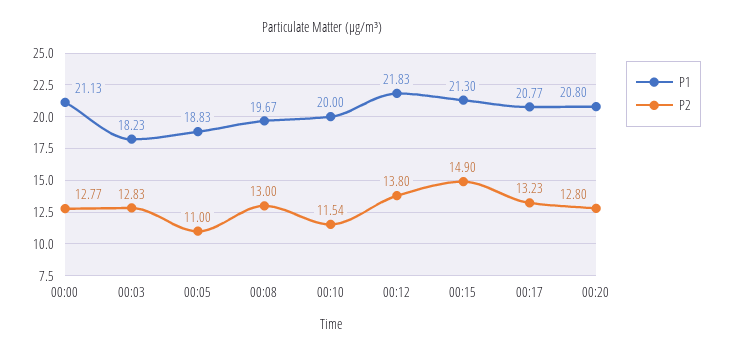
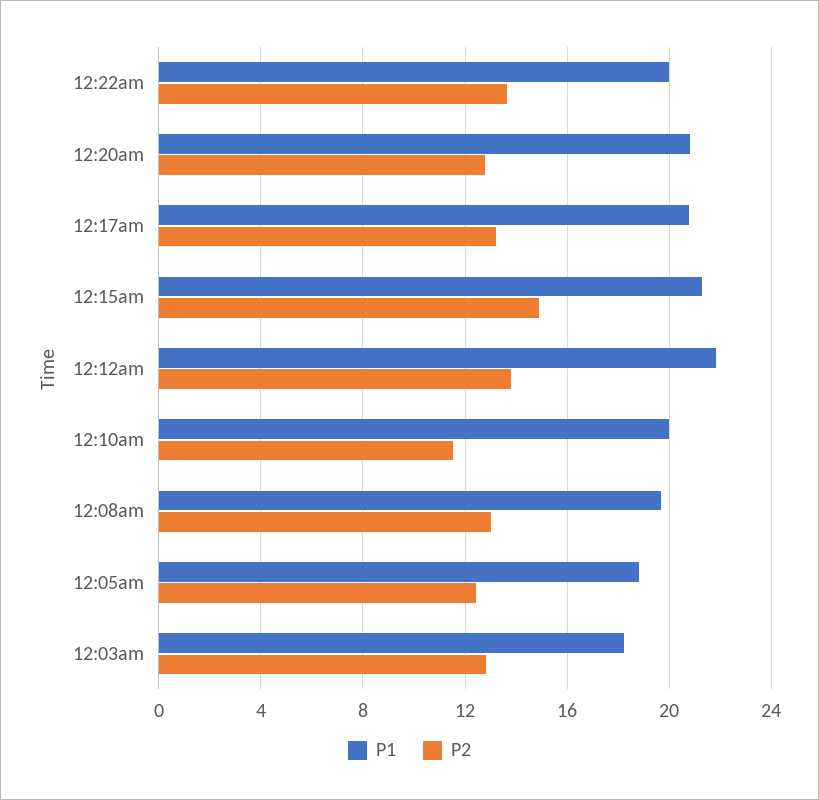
P1, 00:00: 21.13 -> none
P2, 00:00: 12.77 -> none
P2, 00:05: 11 -> 12.5
P1, 12:22am: none -> 20
P2, 12:22am: none -> 13.5

